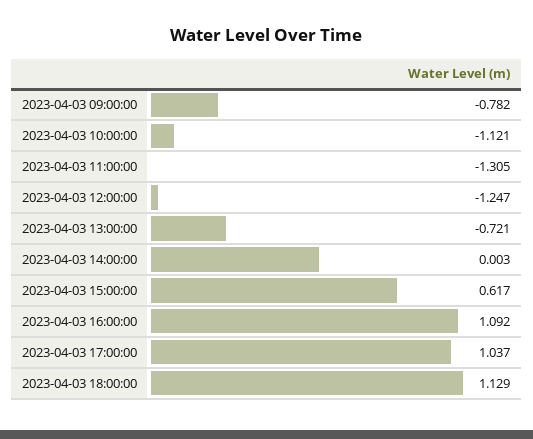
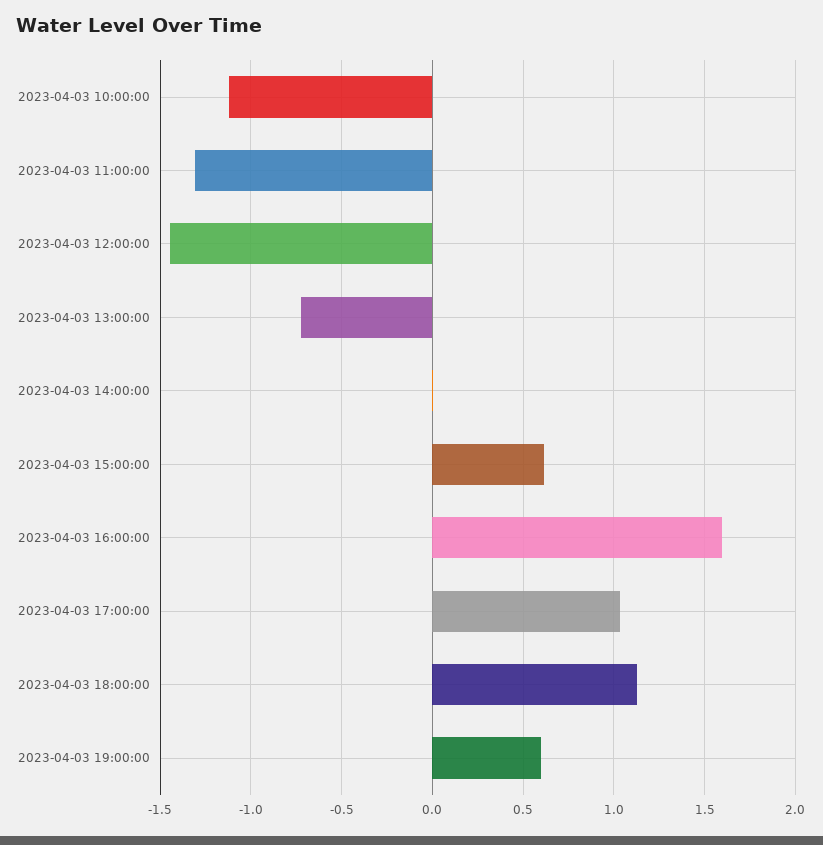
2023-04-03 09:00:00: -0.782 -> none
2023-04-03 12:00:00: -1.247 -> -1.45
2023-04-03 16:00:00: 1.092 -> 1.6
2023-04-03 19:00:00: none -> 0.6

